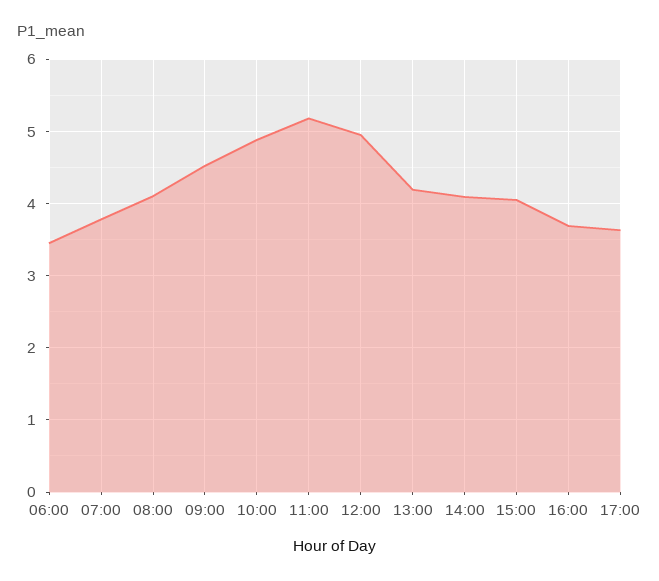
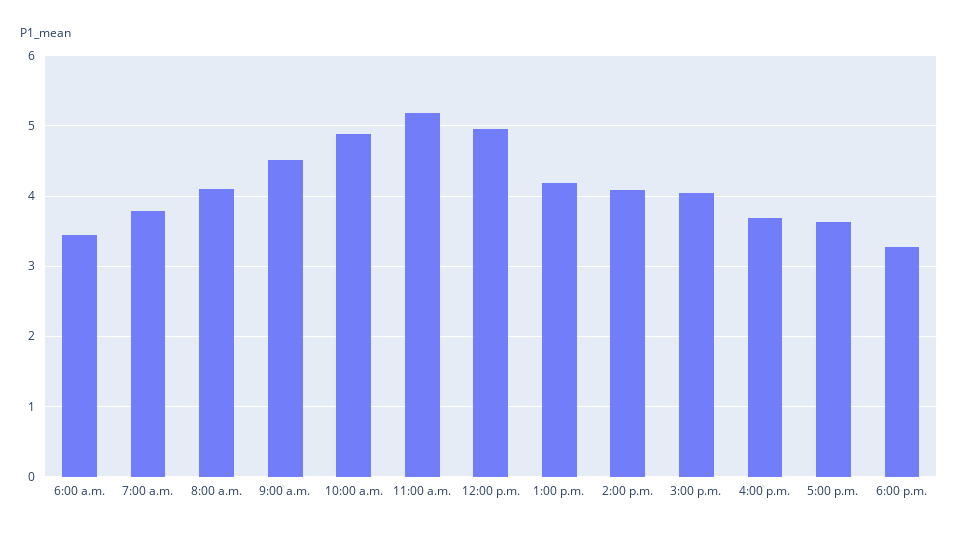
6:00 p.m.: none -> 3.3

